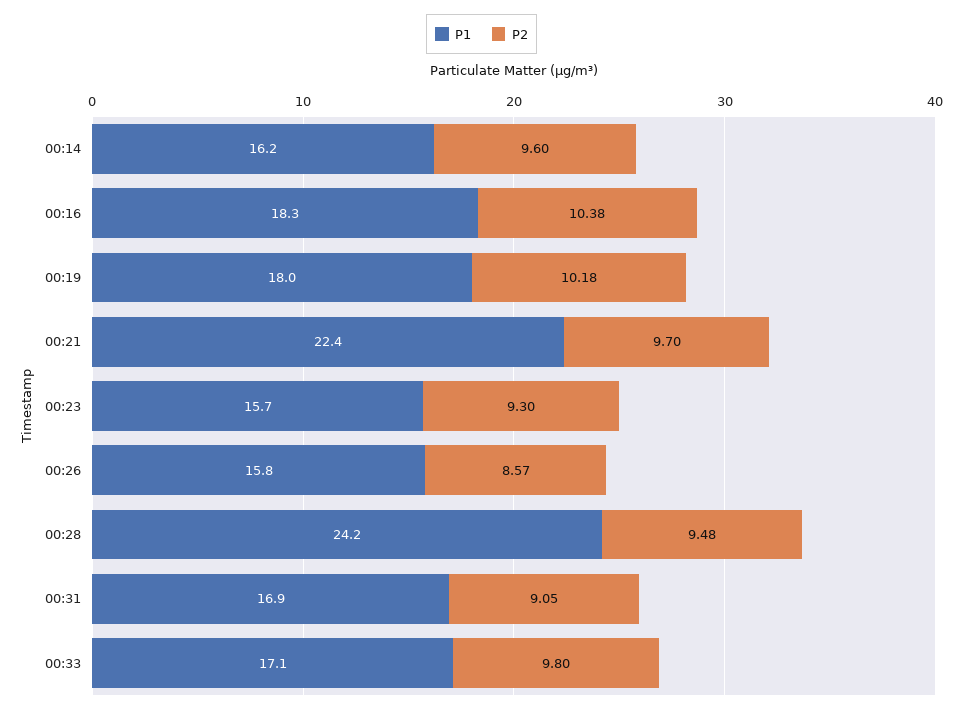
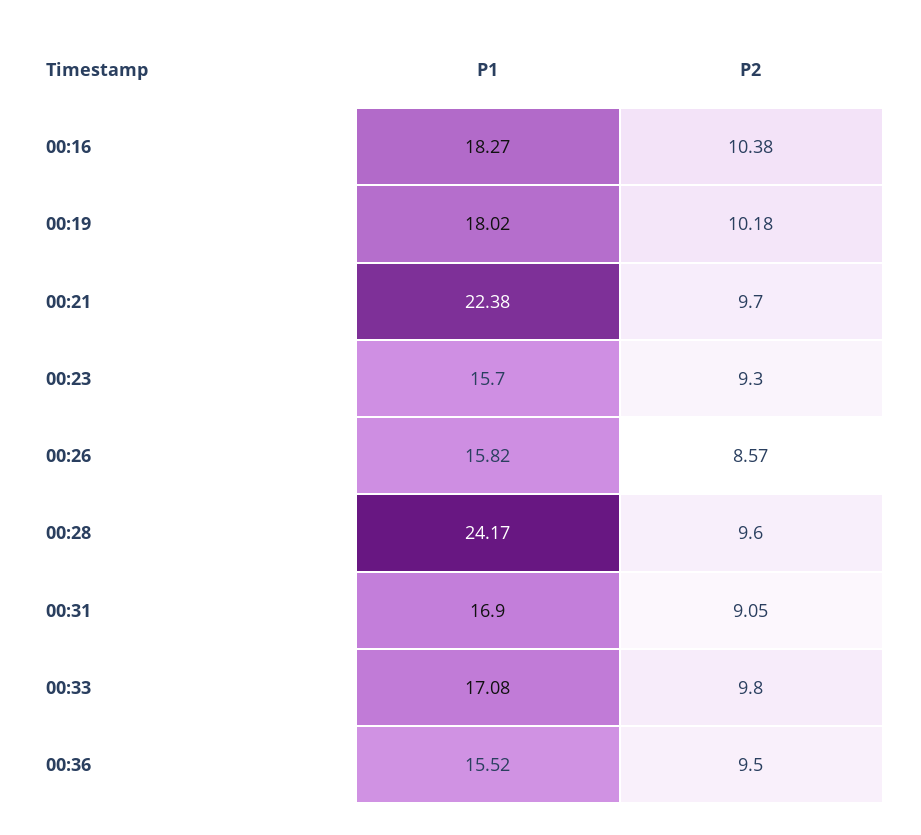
P1, 00:14: 16.2 -> none
P2, 00:14: 9.6 -> none
P2, 00:28: 9.48 -> 9.6
P1, 00:36: none -> 15.52
P2, 00:36: none -> 9.5

